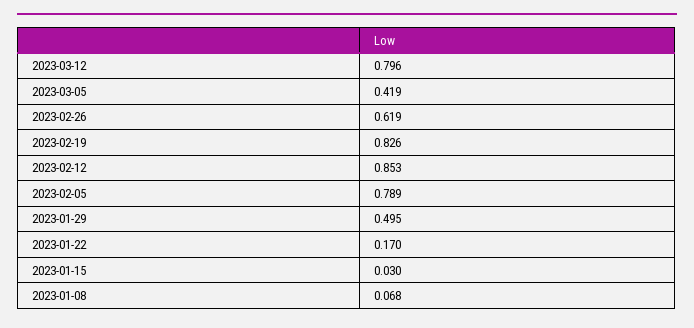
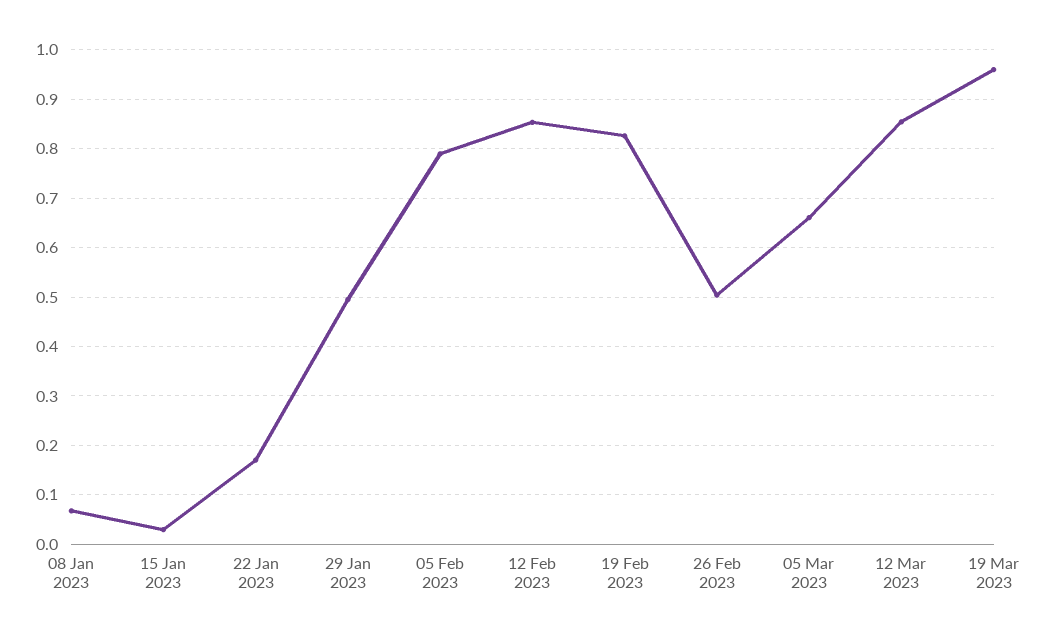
2023-03-12: 0.796 -> 0.86
2023-03-05: 0.419 -> 0.66
2023-02-26: 0.619 -> 0.5
19 Mar 2023: none -> 0.96

